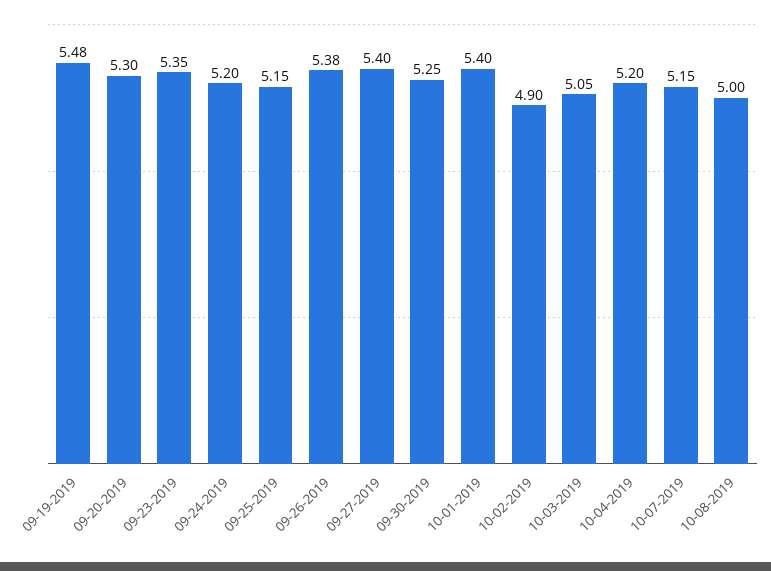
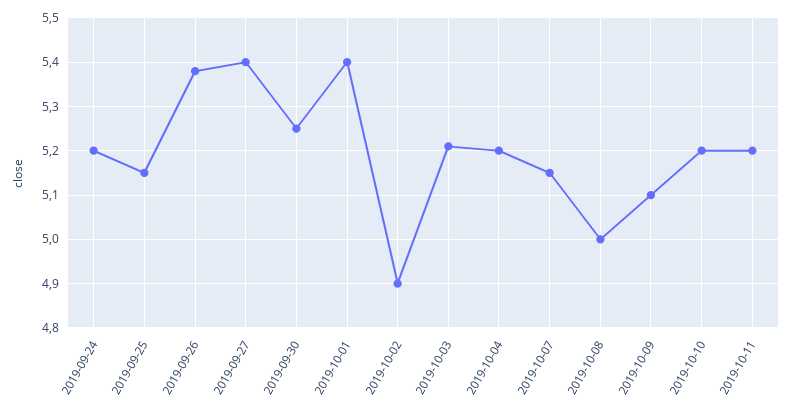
09-19-2019: 5.48 -> none
09-20-2019: 5.3 -> none
09-23-2019: 5.35 -> none
10-03-2019: 5.05 -> 5.2
2019-10-09: none -> 5.1
2019-10-10: none -> 5.2
2019-10-11: none -> 5.2

